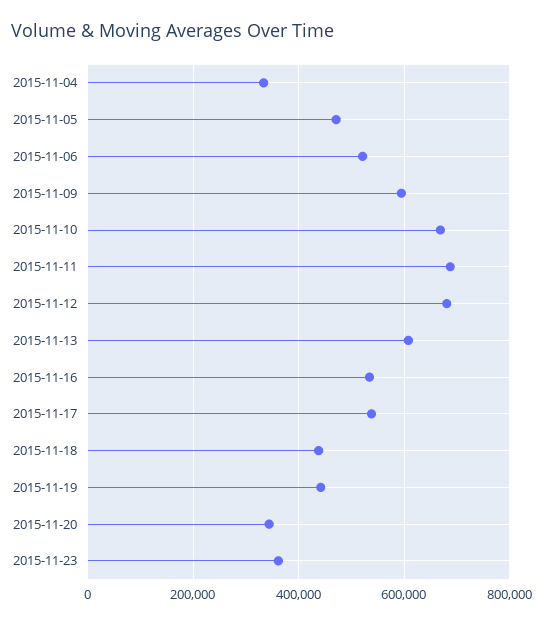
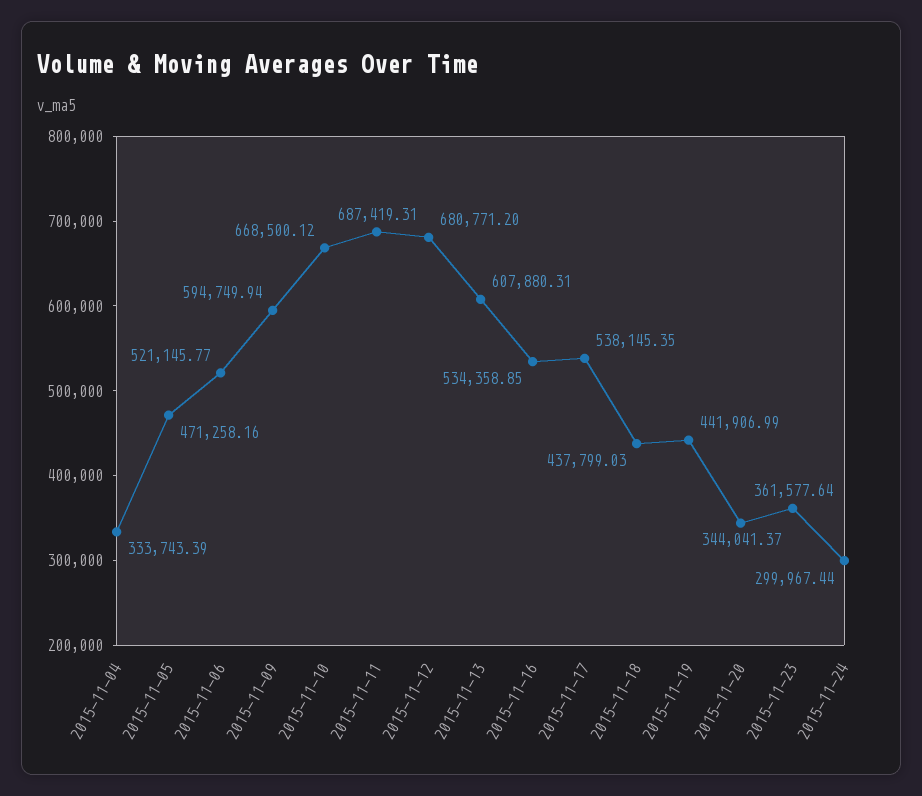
2015-11-24: none -> 299967.44

